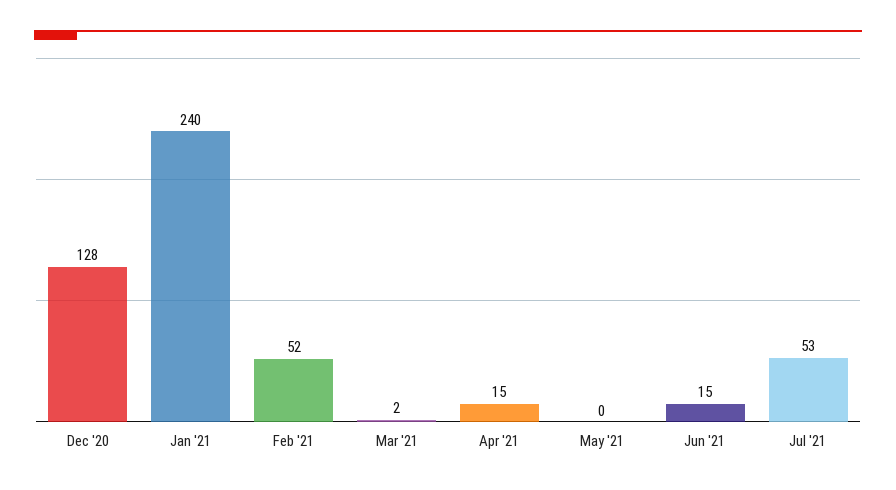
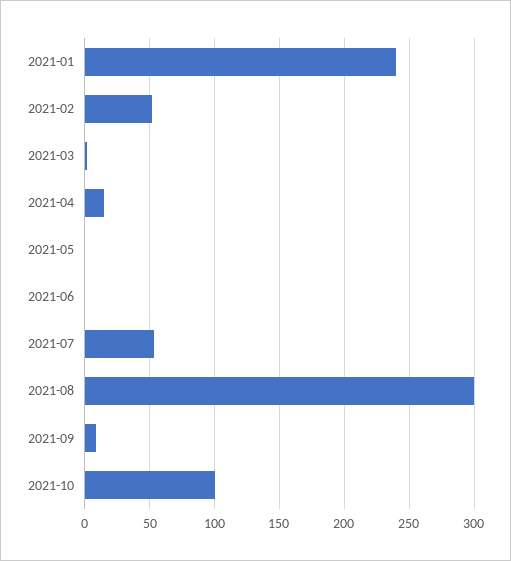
Dec '20: 128 -> none
Jun '21: 15 -> 0
2021-08: none -> 300
2021-09: none -> 10
2021-10: none -> 100

